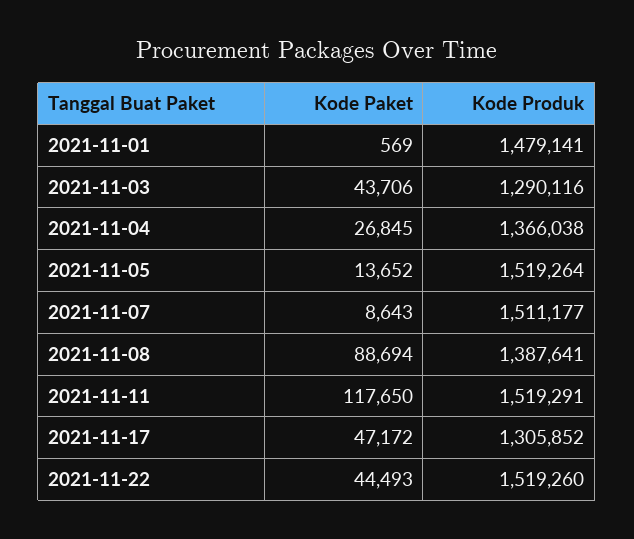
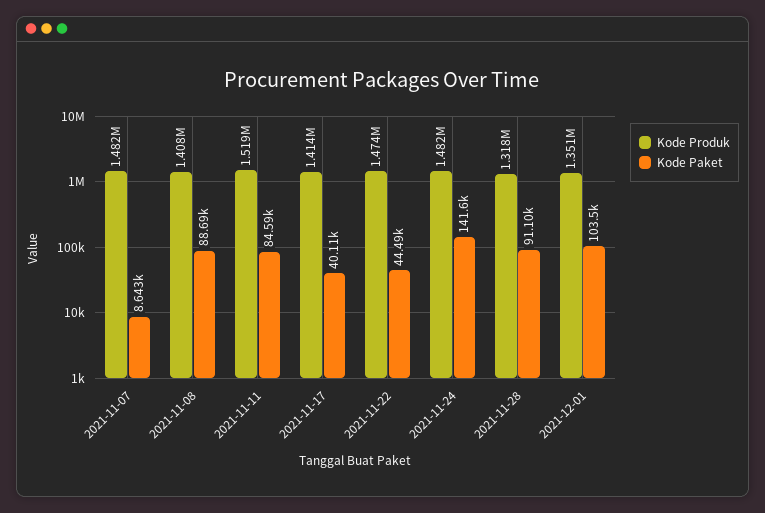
Kode Paket, 2021-11-01: 569 -> none
Kode Produk, 2021-11-01: 1479141 -> none
Kode Paket, 2021-11-03: 43706 -> none
Kode Produk, 2021-11-03: 1290116 -> none
Kode Paket, 2021-11-04: 26845 -> none
Kode Produk, 2021-11-04: 1366038 -> none
Kode Paket, 2021-11-05: 13652 -> none
Kode Produk, 2021-11-05: 1519264 -> none
Kode Produk, 2021-11-07: 1511177 -> 1482000
Kode Produk, 2021-11-08: 1387641 -> 1408000
Kode Paket, 2021-11-11: 117650 -> 84590
Kode Paket, 2021-11-17: 47172 -> 40110
Kode Produk, 2021-11-17: 1305852 -> 1414000
Kode Produk, 2021-11-22: 1519260 -> 1474000
Kode Produk, 2021-11-24: none -> 1482000
Kode Paket, 2021-11-24: none -> 141600
Kode Produk, 2021-11-28: none -> 1318000
Kode Paket, 2021-11-28: none -> 91100
Kode Produk, 2021-12-01: none -> 1351000
Kode Paket, 2021-12-01: none -> 103500

